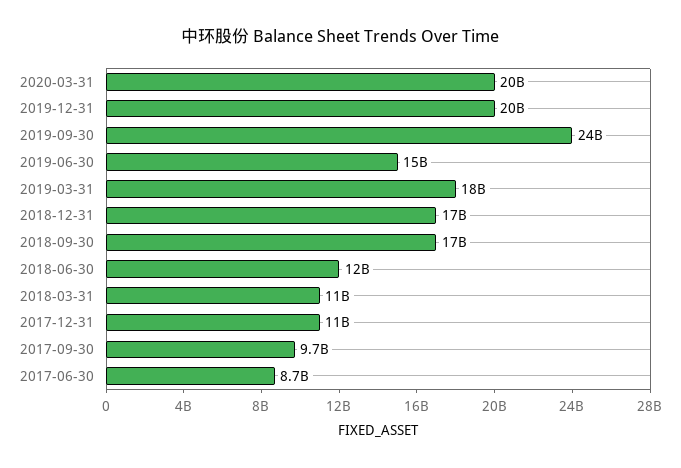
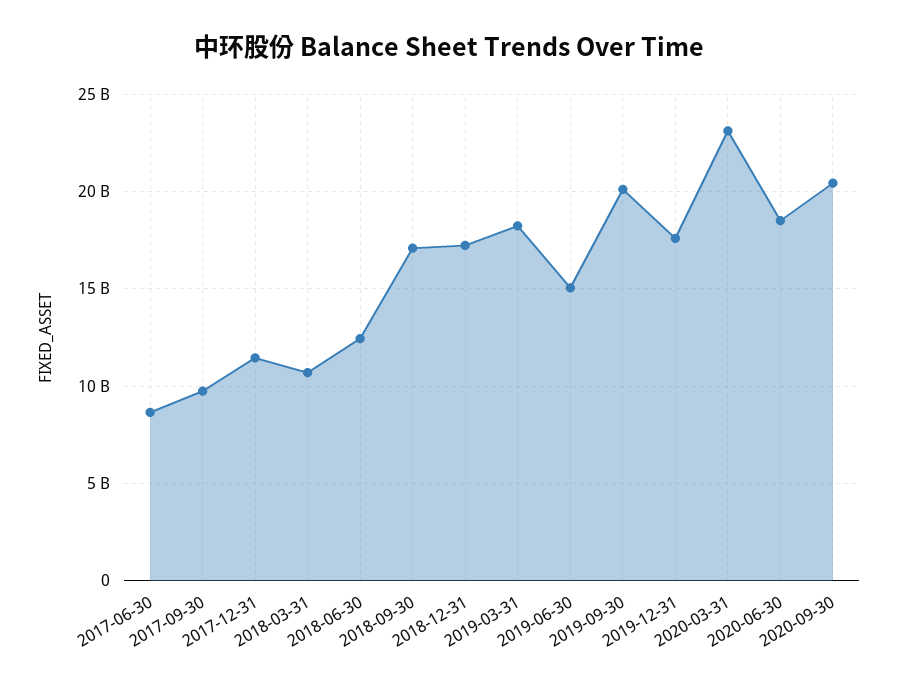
2020-03-31: 20000000000 -> 23000000000
2019-12-31: 20000000000 -> 17500000000
2019-09-30: 24000000000 -> 20000000000
2020-06-30: none -> 18500000000
2020-09-30: none -> 20500000000

